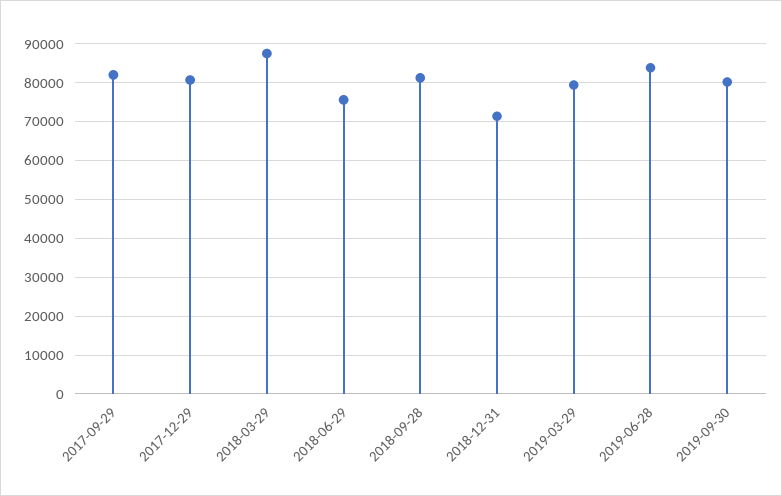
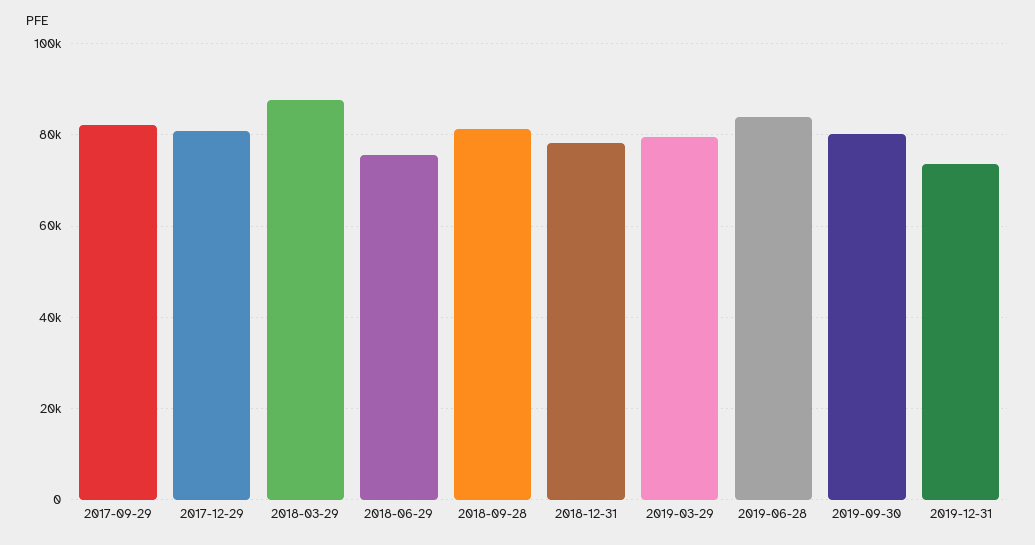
2018-12-31: 72000 -> 78000
2019-12-31: none -> 74000

